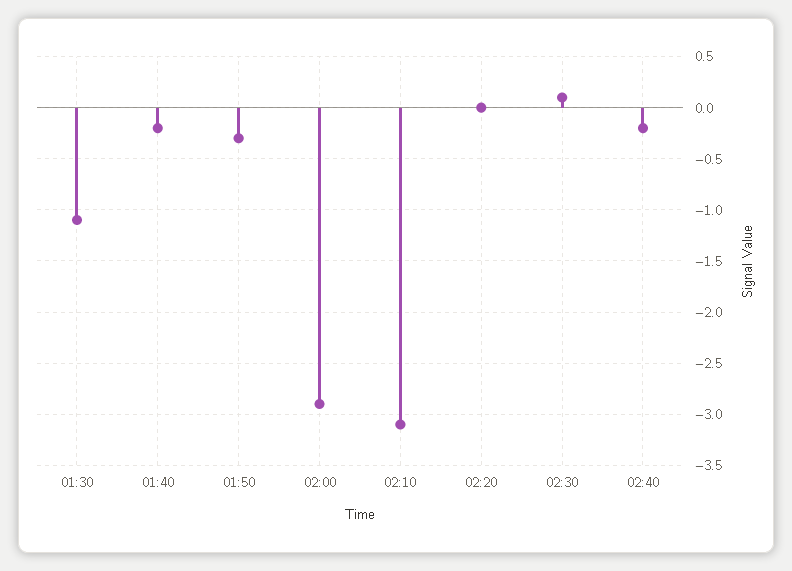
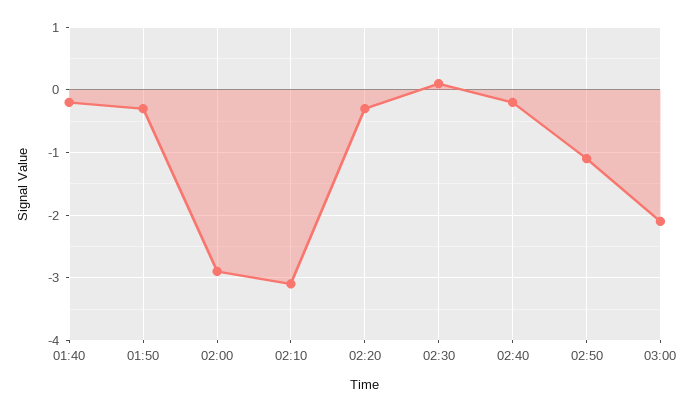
01:30: -1.1 -> none
02:20: 0 -> -0.3
02:50: none -> -1.1
03:00: none -> -2.1

